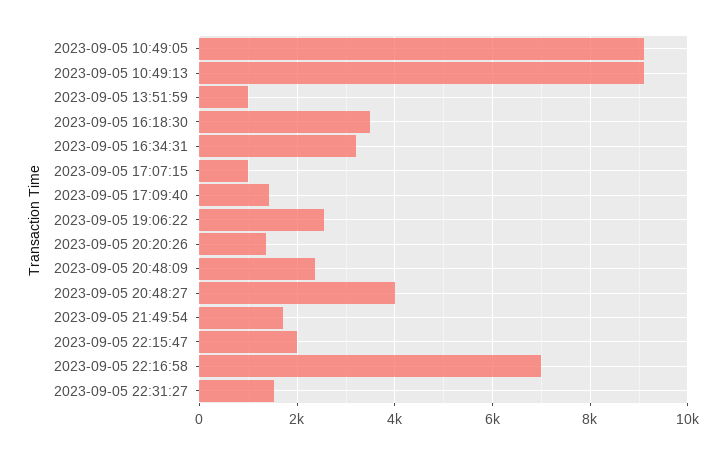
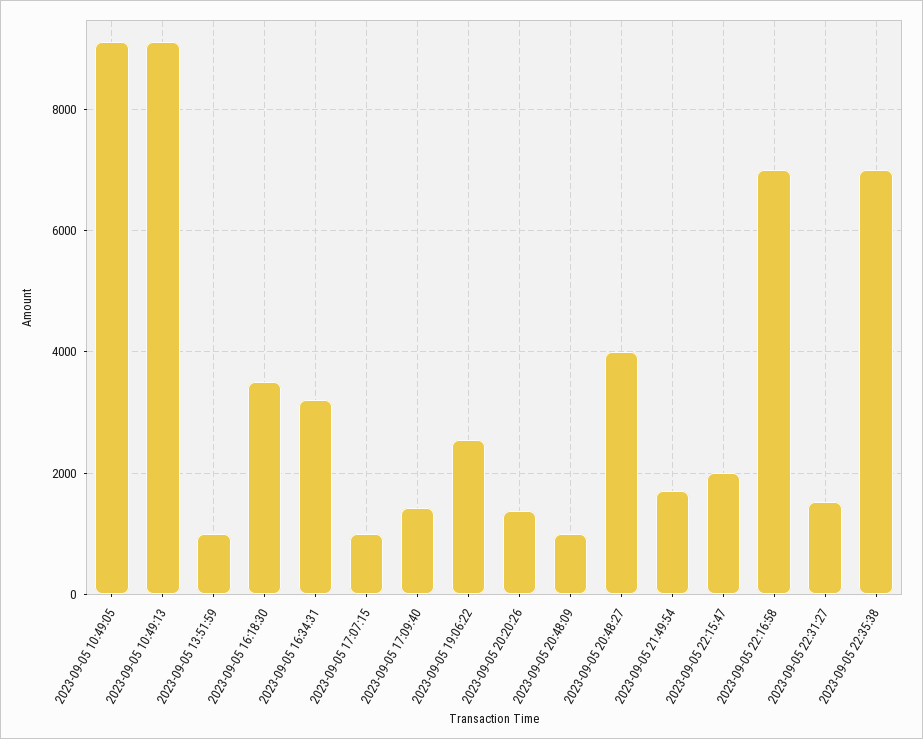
2023-09-05 20:48:09: 2400 -> 1000
2023-09-05 22:35:38: none -> 7000

